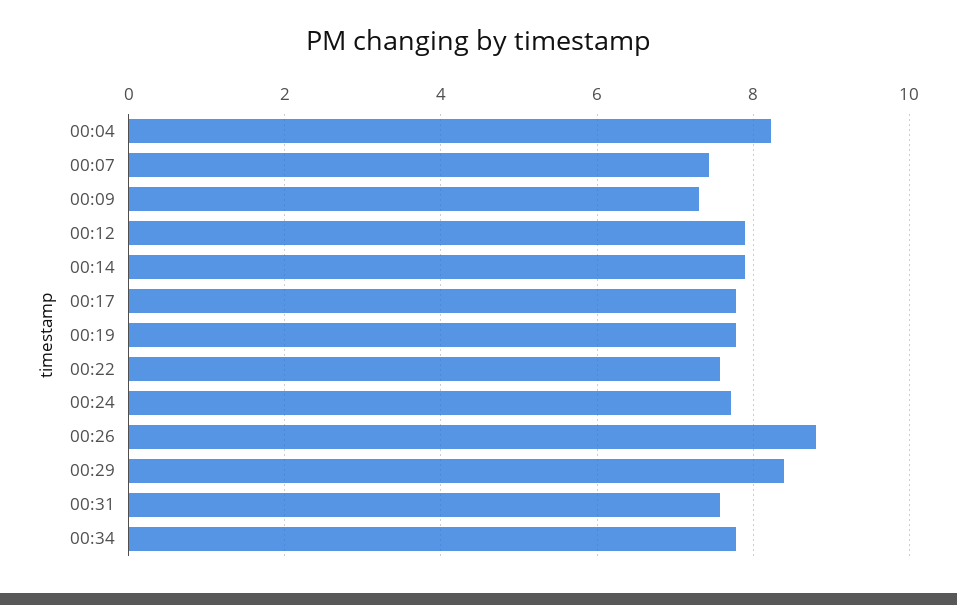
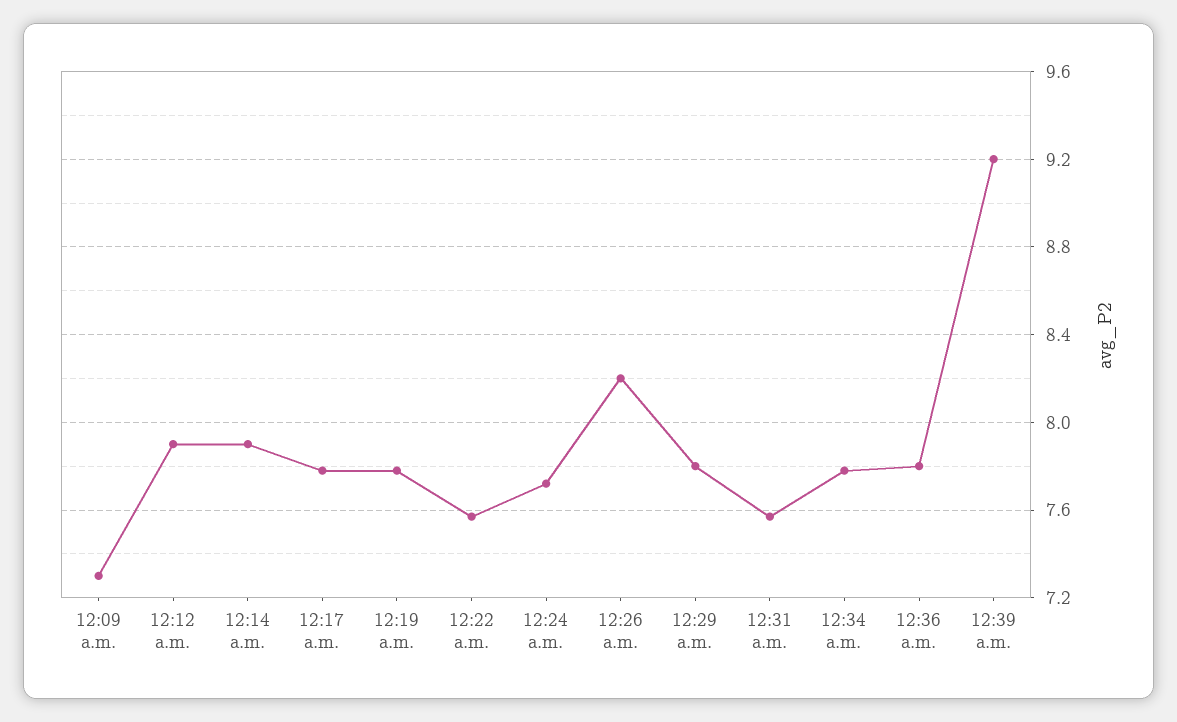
00:04: 8.2 -> none
00:07: 7.4 -> none
00:26: 8.8 -> 8.2
00:29: 8.4 -> 7.8
12:36 a.m.: none -> 7.8
12:39 a.m.: none -> 9.2

